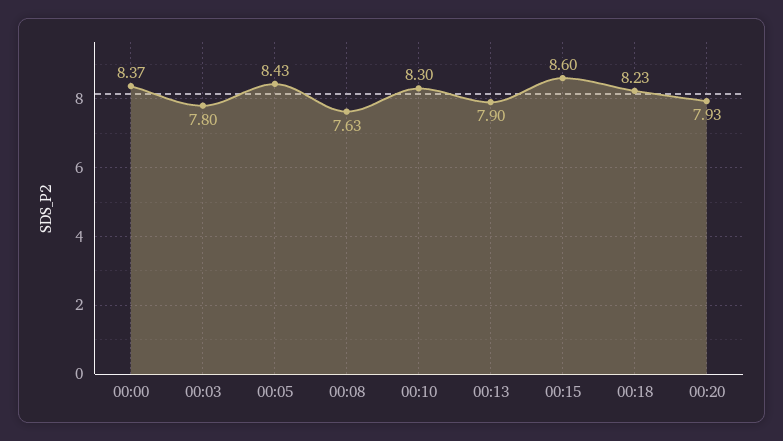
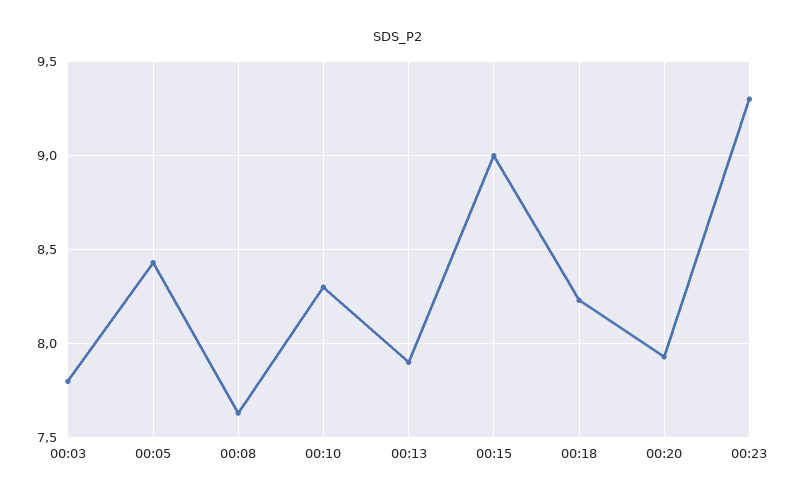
00:00: 8.37 -> none
00:15: 8.6 -> 9
00:23: none -> 9.3

